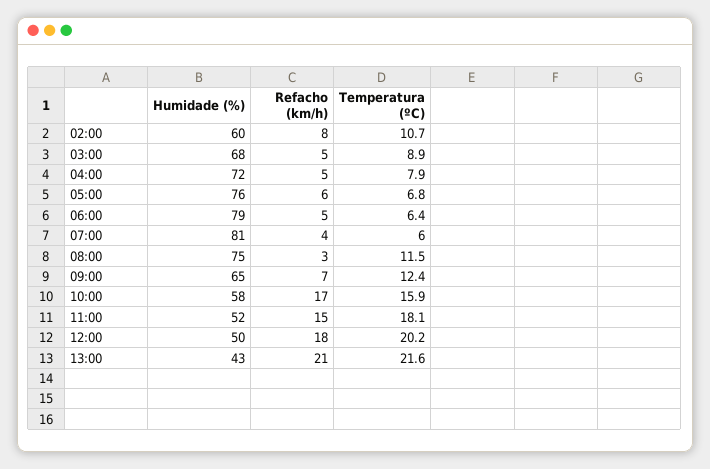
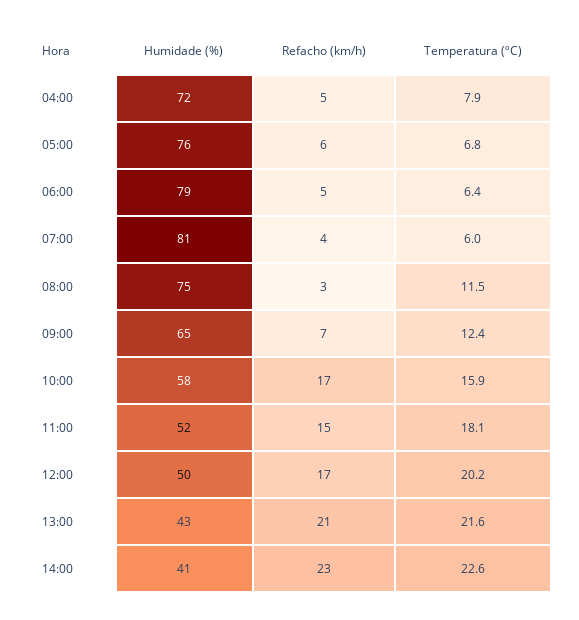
Humidade (%), 02:00: 60 -> none
Refacho (km/h), 02:00: 8 -> none
Temperatura (ºC), 02:00: 10.7 -> none
Humidade (%), 03:00: 68 -> none
Refacho (km/h), 03:00: 5 -> none
Temperatura (ºC), 03:00: 8.9 -> none
Refacho (km/h), 12:00: 18 -> 17
Humidade (%), 14:00: none -> 41
Refacho (km/h), 14:00: none -> 23
Temperatura (ºC), 14:00: none -> 22.6

